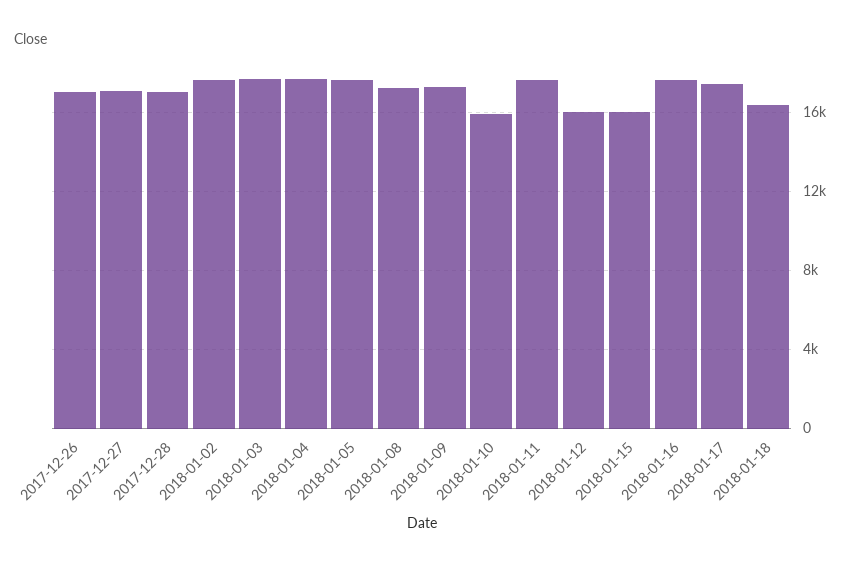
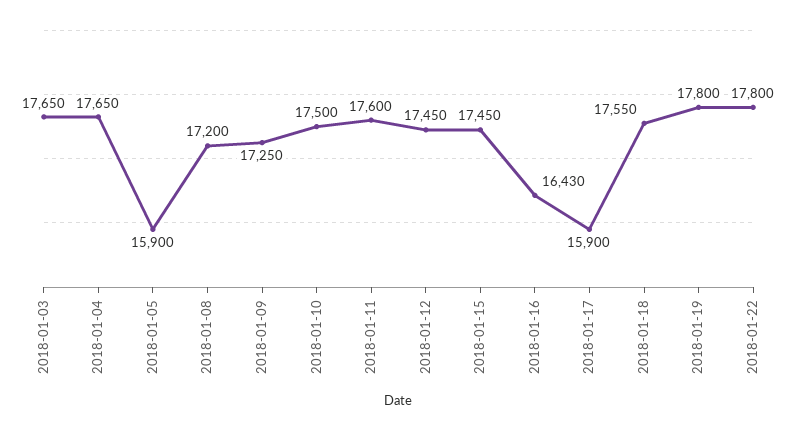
2017-12-26: 17000 -> none
2017-12-27: 17000 -> none
2017-12-28: 17000 -> none
2018-01-02: 17500 -> none
2018-01-05: 17500 -> 15900
2018-01-10: 16000 -> 17500
2018-01-12: 16000 -> 17450
2018-01-15: 16000 -> 17450
2018-01-16: 17500 -> 16430
2018-01-17: 17500 -> 15900
2018-01-18: 16500 -> 17550
2018-01-19: none -> 17800
2018-01-22: none -> 17800

